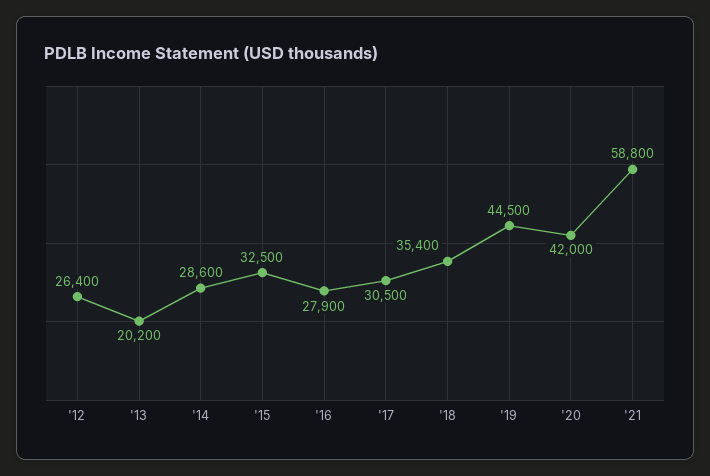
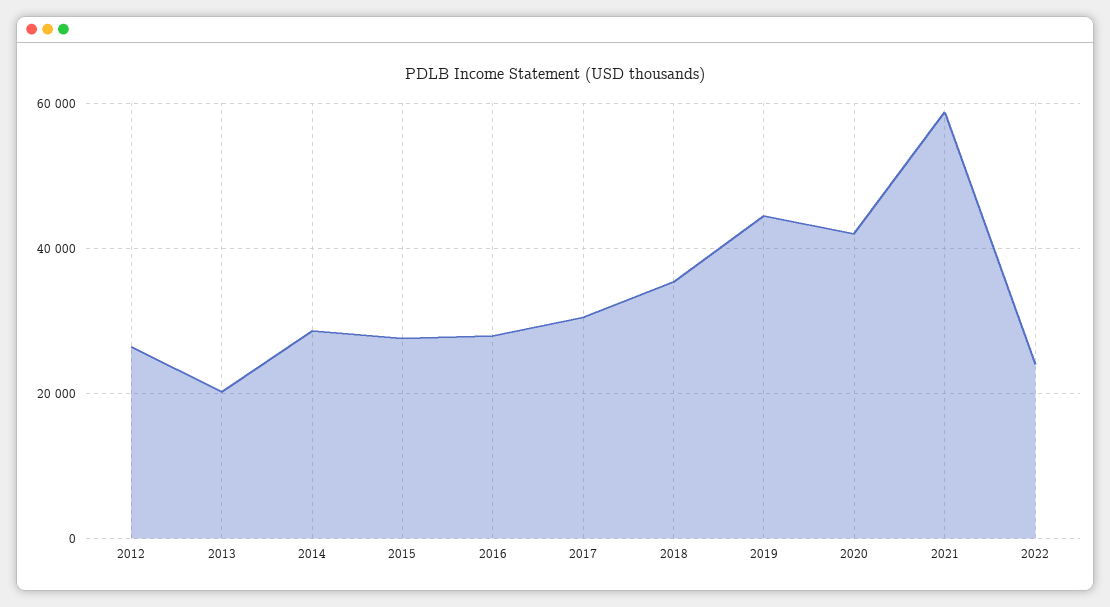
'15: 32500 -> 28000
2022: none -> 24000

